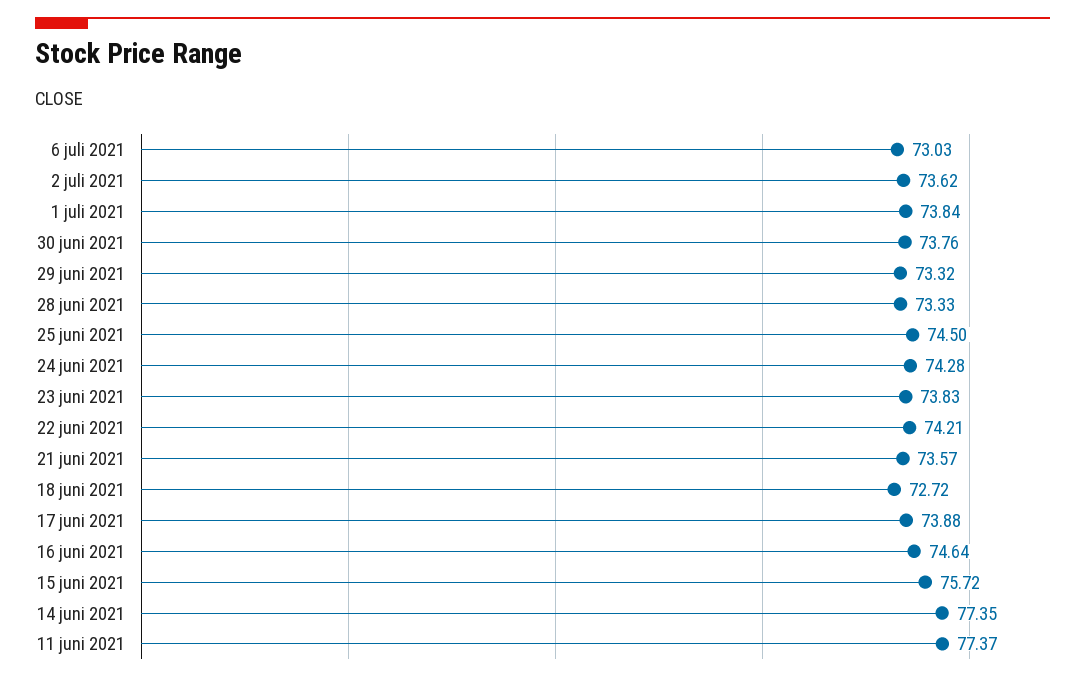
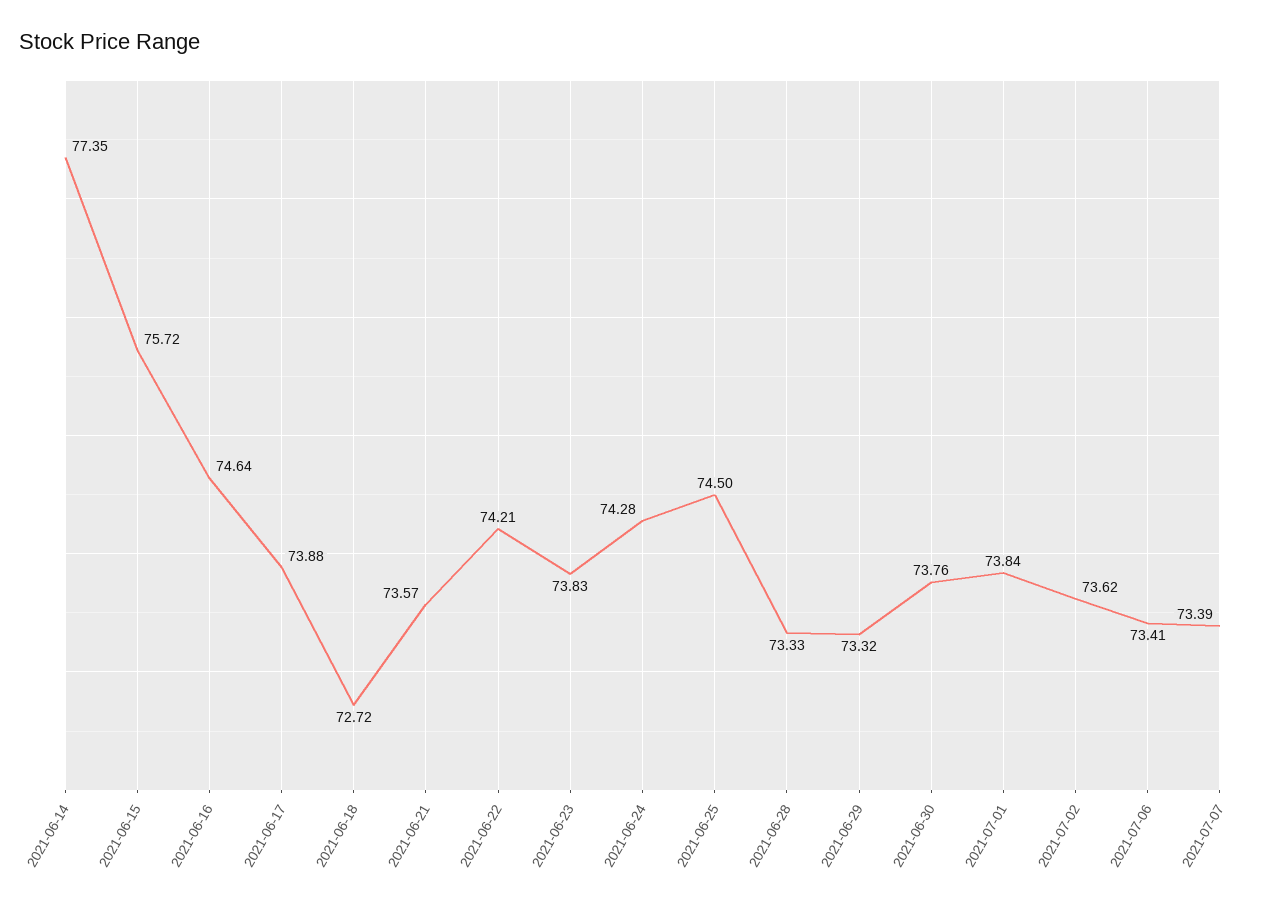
6 juli 2021: 73.03 -> 73.41
11 juni 2021: 77.37 -> none
2021-07-07: none -> 73.39

